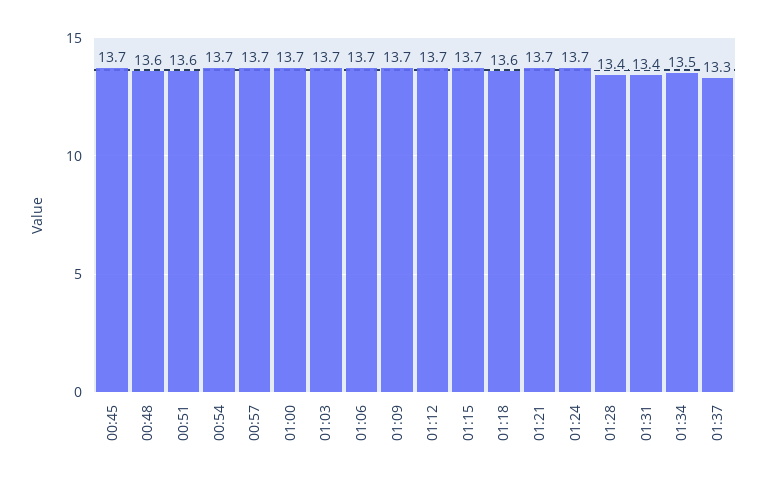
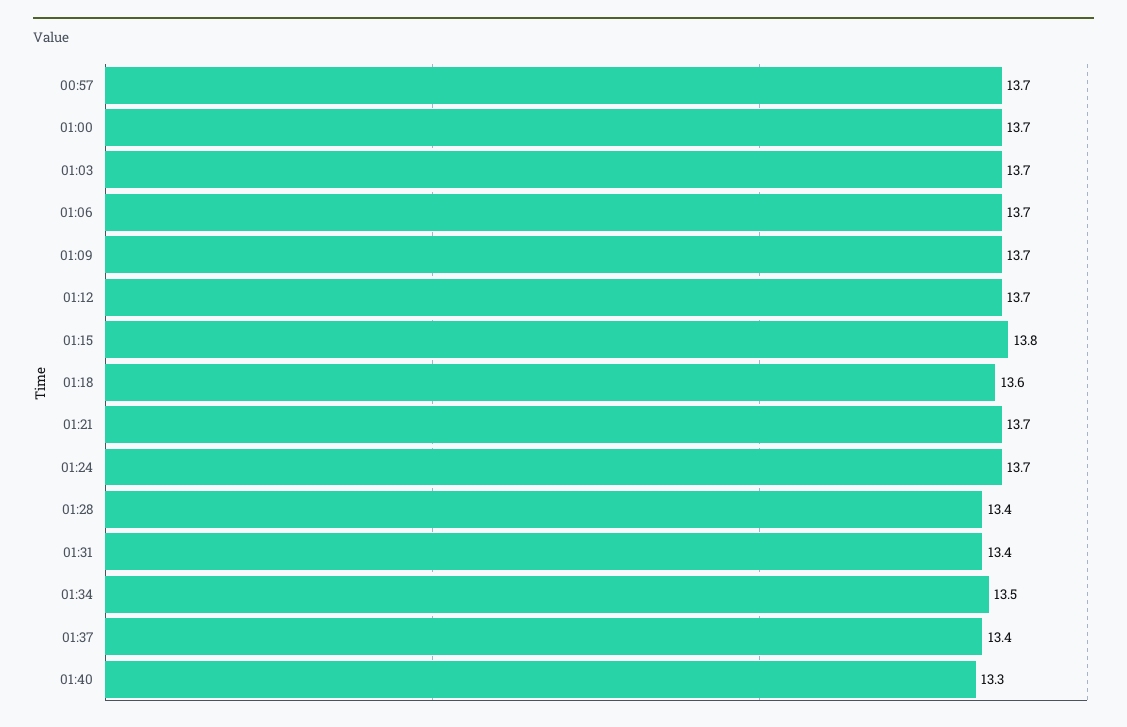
00:45: 13.7 -> none
00:48: 13.6 -> none
00:51: 13.6 -> none
00:54: 13.7 -> none
01:15: 13.7 -> 13.8
01:37: 13.3 -> 13.4
01:40: none -> 13.3

